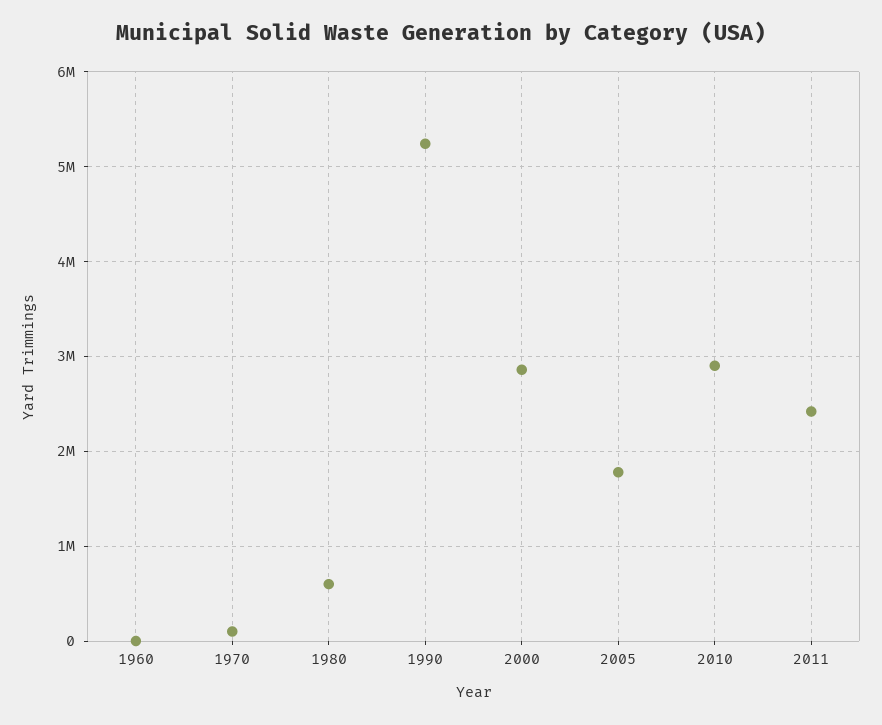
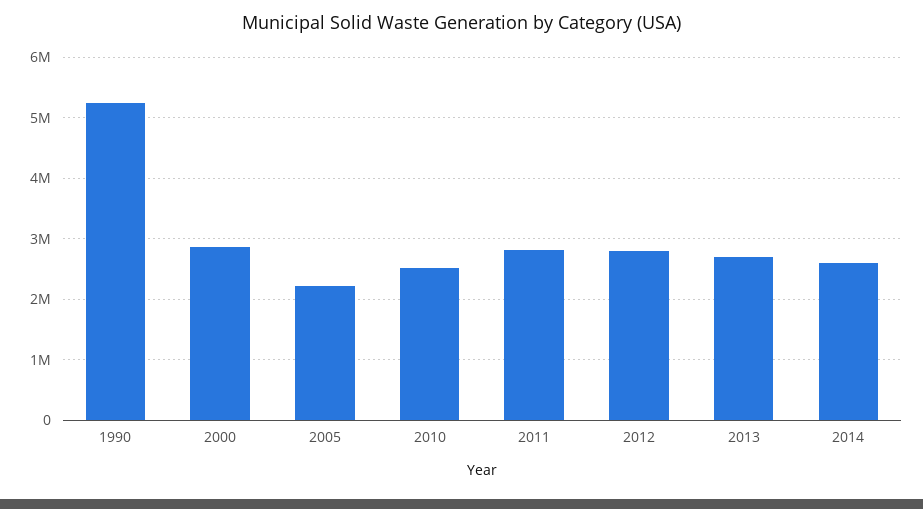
1960: 0 -> none
1970: 100000 -> none
1980: 600000 -> none
2005: 1800000 -> 2200000
2010: 2900000 -> 2500000
2011: 2400000 -> 2800000
2012: none -> 2800000
2013: none -> 2700000
2014: none -> 2600000

